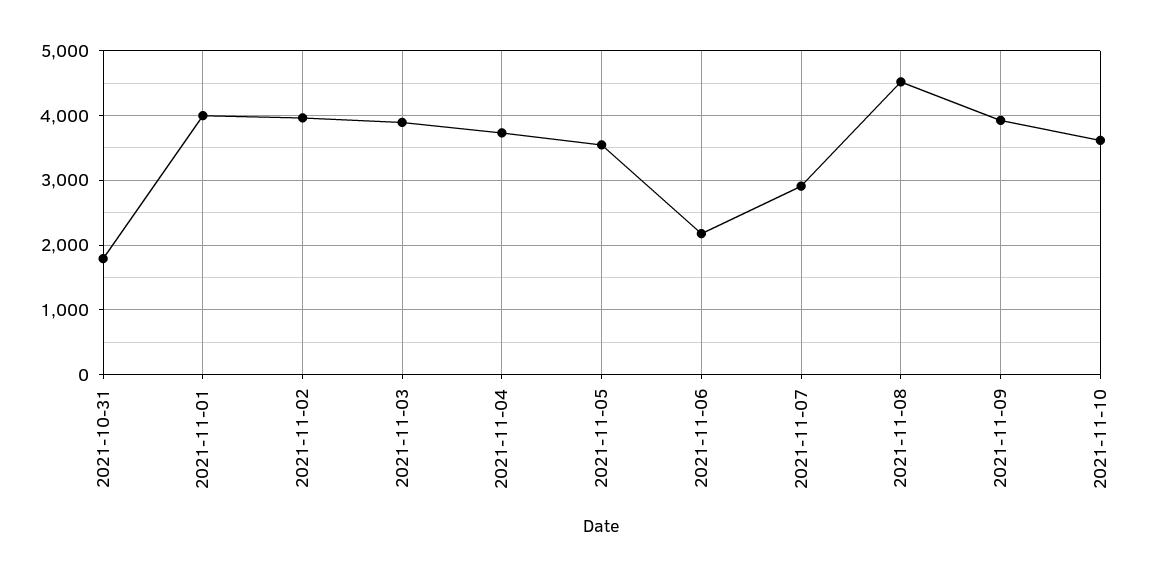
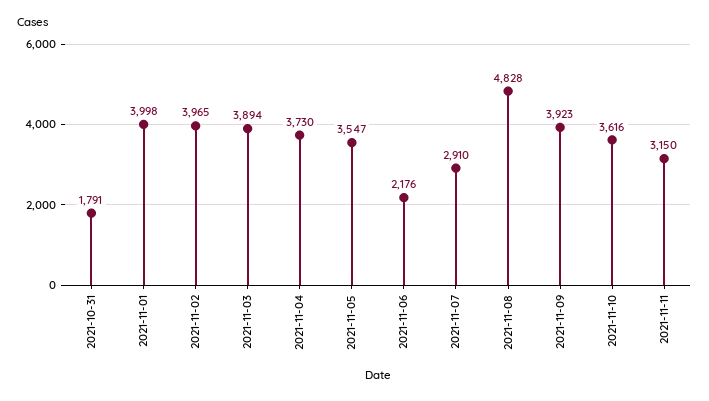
2021-11-08: 4500 -> 4828
2021-11-11: none -> 3150

